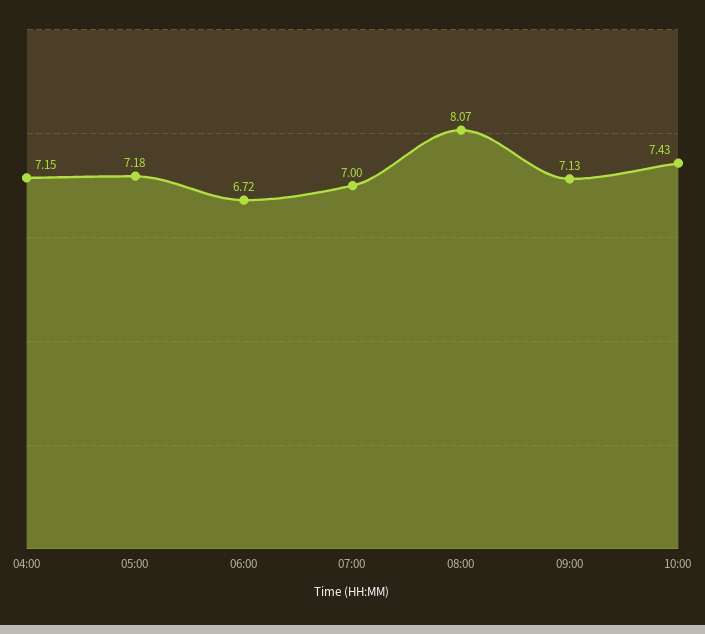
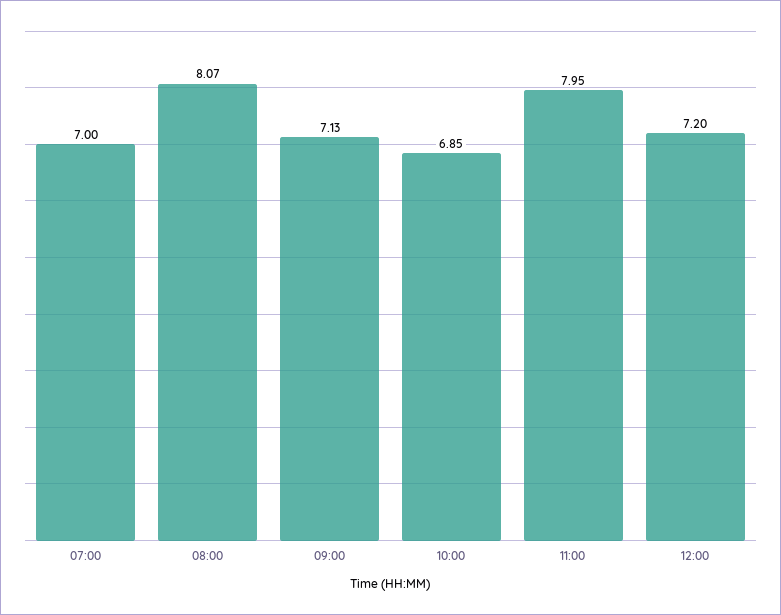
04:00: 7.15 -> none
05:00: 7.18 -> none
06:00: 6.72 -> none
10:00: 7.43 -> 6.85
11:00: none -> 7.95
12:00: none -> 7.2

